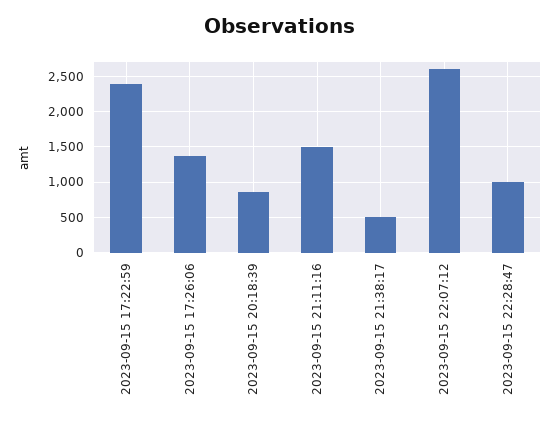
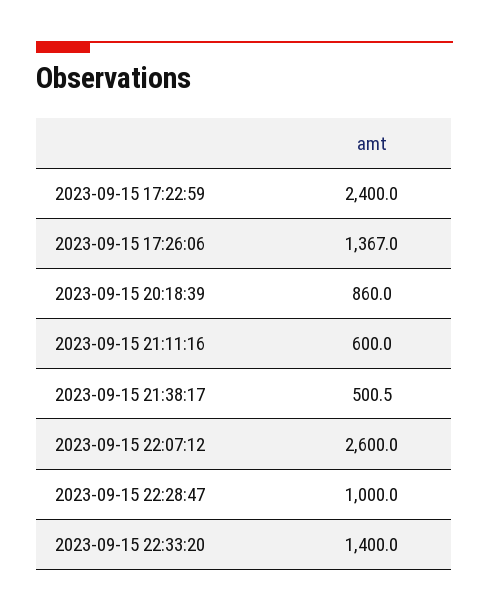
2023-09-15 21:11:16: 1500 -> 600
2023-09-15 22:33:20: none -> 1400

